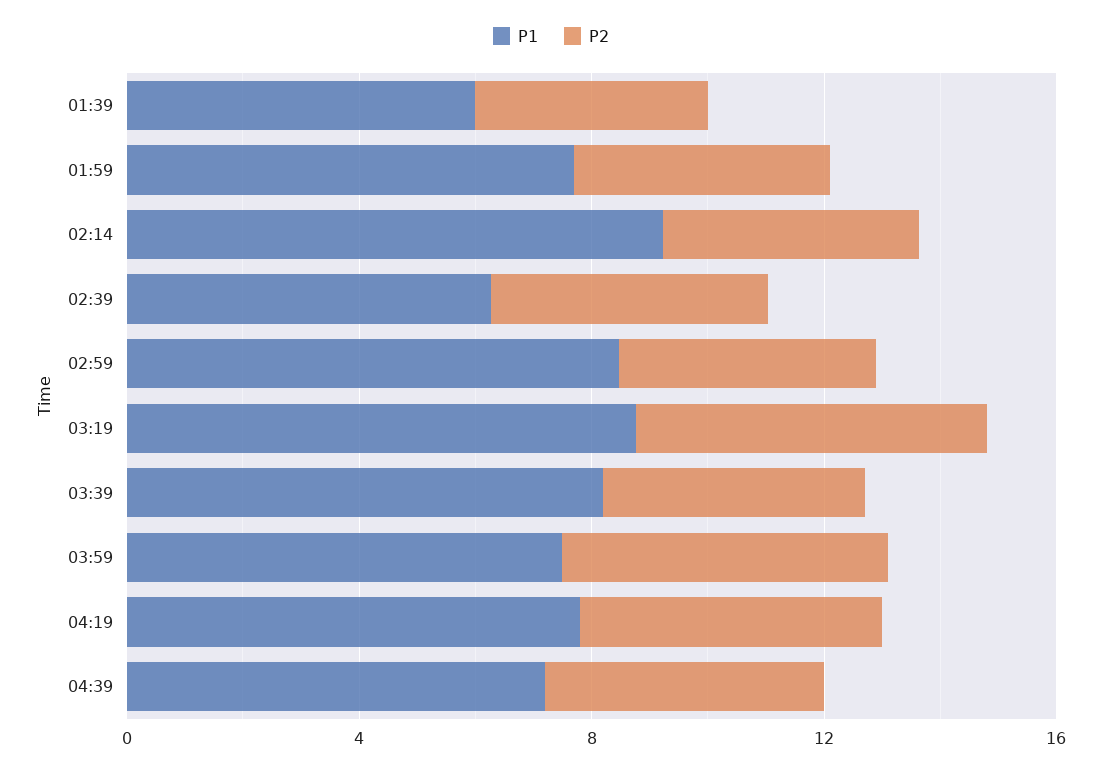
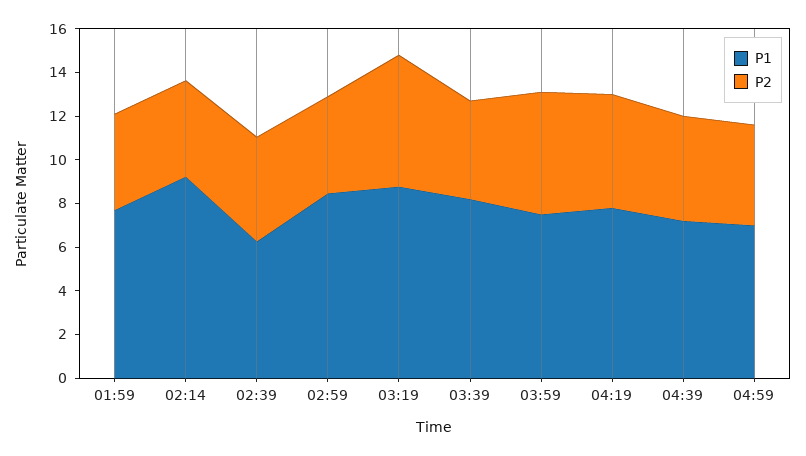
P1, 01:39: 6 -> none
P2, 01:39: 4 -> none
P1, 04:59: none -> 7
P2, 04:59: none -> 4.5

